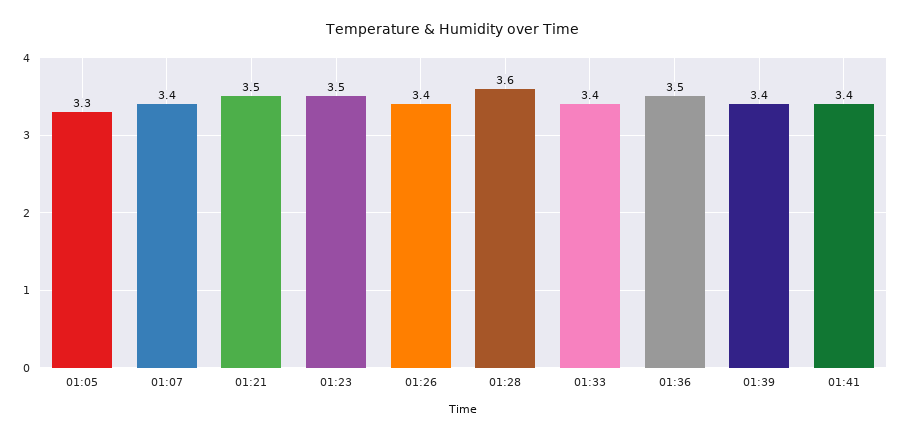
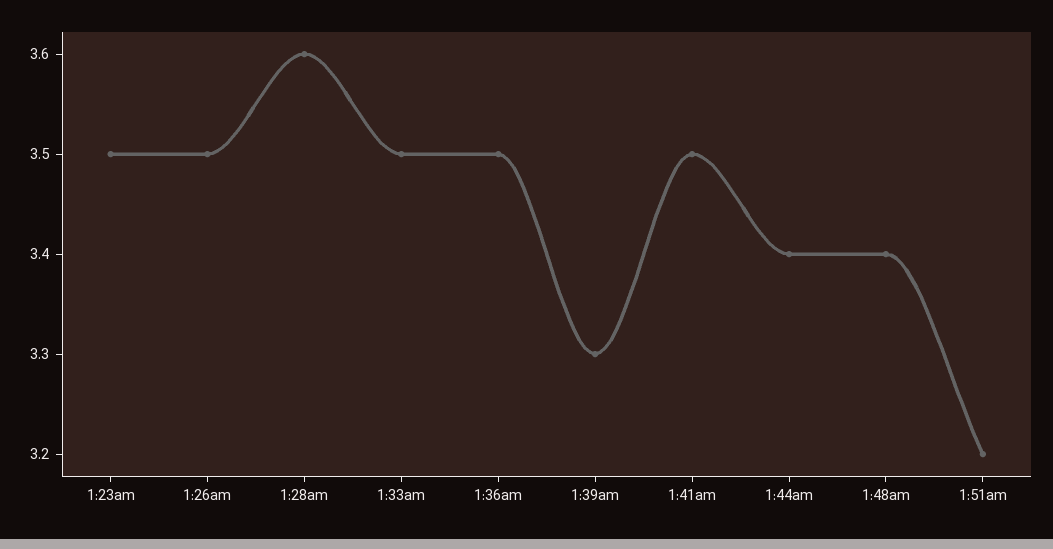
01:05: 3.3 -> none
01:07: 3.4 -> none
01:21: 3.5 -> none
01:26: 3.4 -> 3.5
01:33: 3.4 -> 3.5
01:39: 3.4 -> 3.3
01:41: 3.4 -> 3.5
1:44am: none -> 3.4
1:48am: none -> 3.4
1:51am: none -> 3.2

